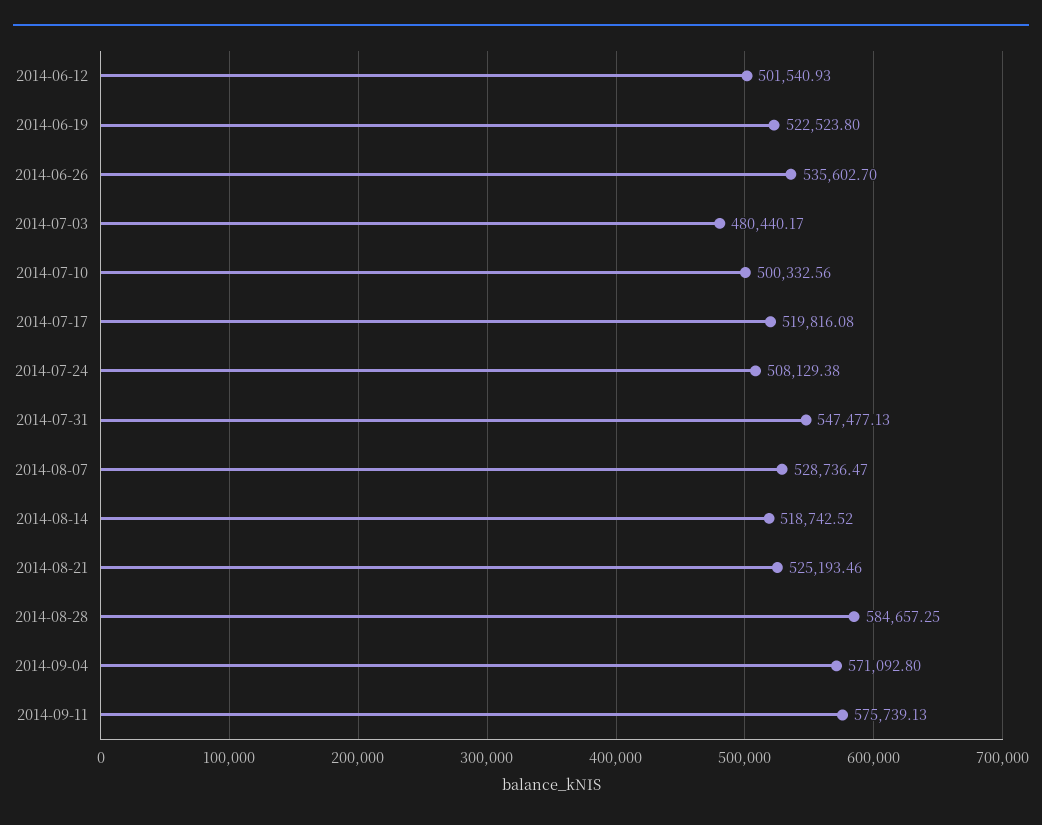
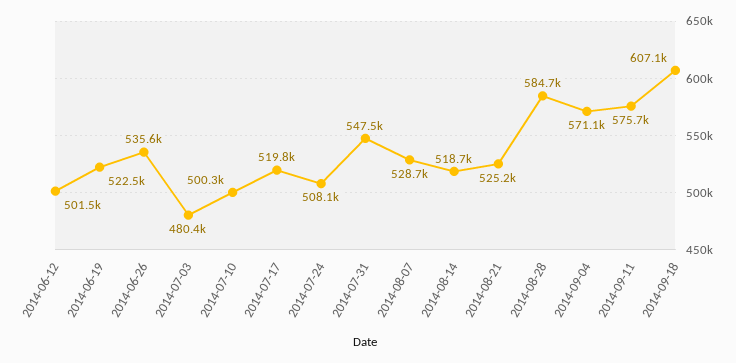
2014-09-18: none -> 607100

